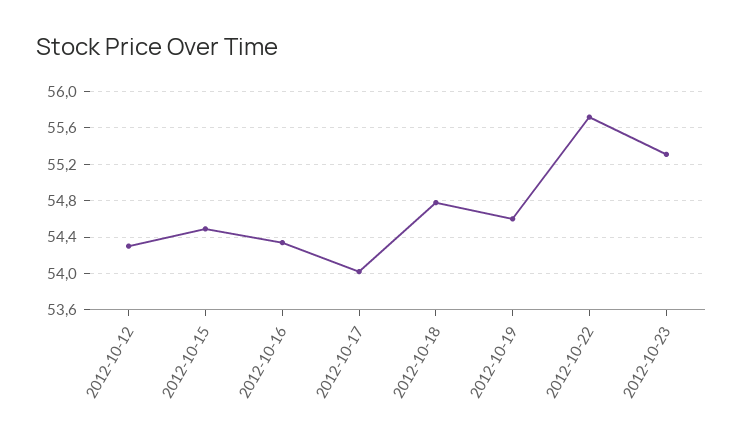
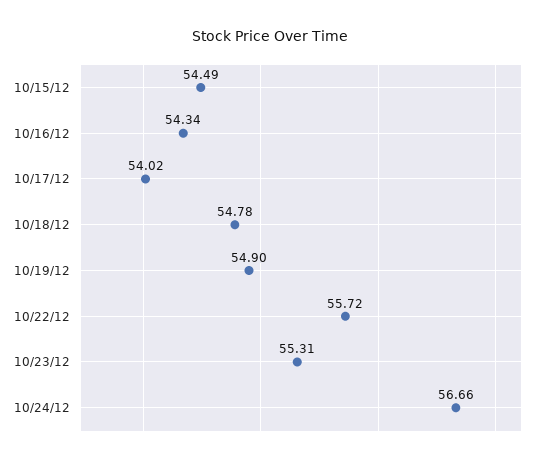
2012-10-12: 54.3 -> none
2012-10-19: 54.6 -> 54.9
10/24/12: none -> 56.66

